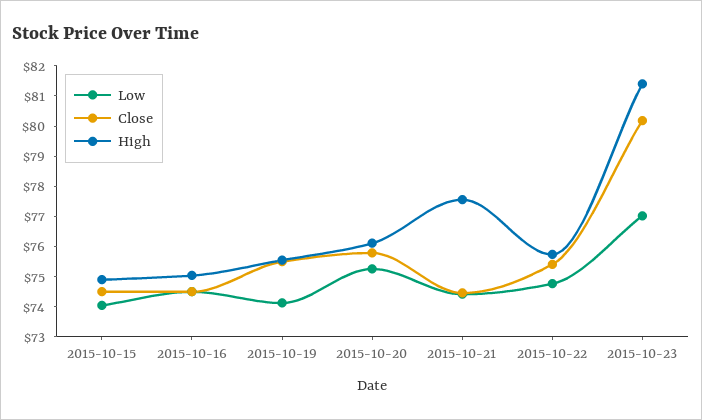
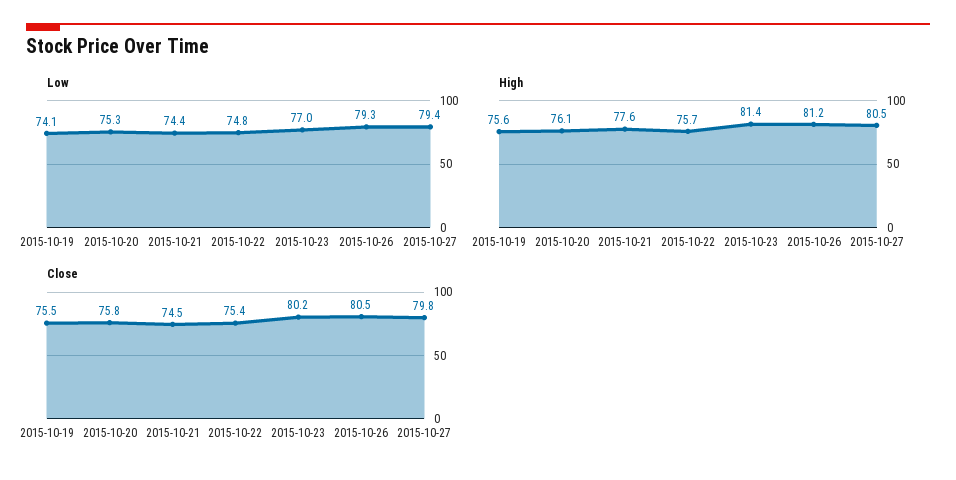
Low, 2015-10-15: 74 -> none
Close, 2015-10-15: 74.5 -> none
High, 2015-10-15: 75 -> none
Low, 2015-10-16: 74.5 -> none
Close, 2015-10-16: 74.5 -> none
High, 2015-10-16: 75 -> none
Low, 2015-10-26: none -> 79.3
Low, 2015-10-27: none -> 79.4
High, 2015-10-26: none -> 81.2
High, 2015-10-27: none -> 80.5
Close, 2015-10-26: none -> 80.5
Close, 2015-10-27: none -> 79.8

